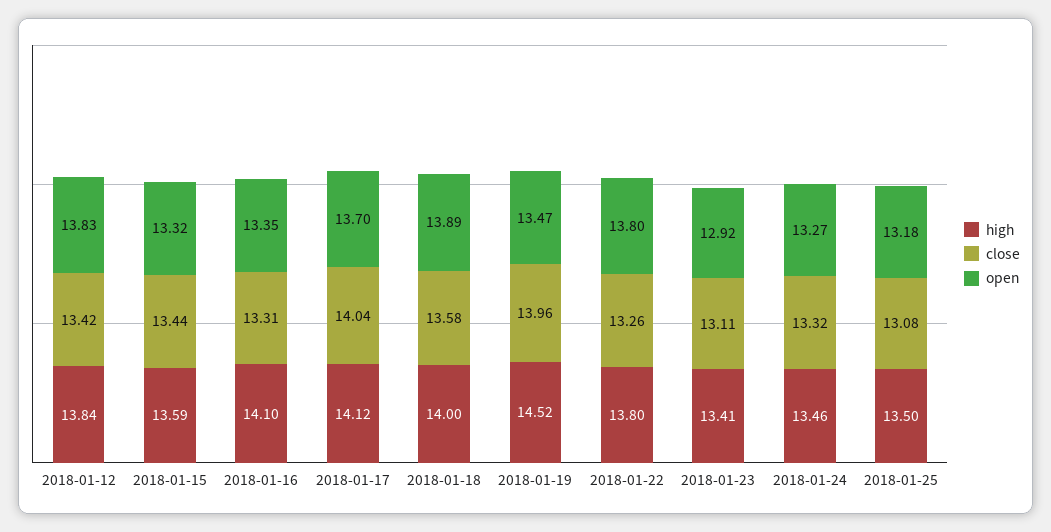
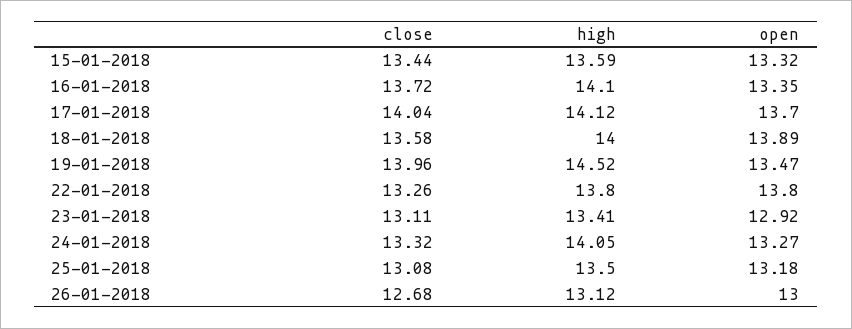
high, 2018-01-12: 13.84 -> none
close, 2018-01-12: 13.42 -> none
open, 2018-01-12: 13.83 -> none
close, 2018-01-16: 13.31 -> 13.72
high, 2018-01-24: 13.46 -> 14.05
close, 26-01-2018: none -> 12.68
high, 26-01-2018: none -> 13.12
open, 26-01-2018: none -> 13

